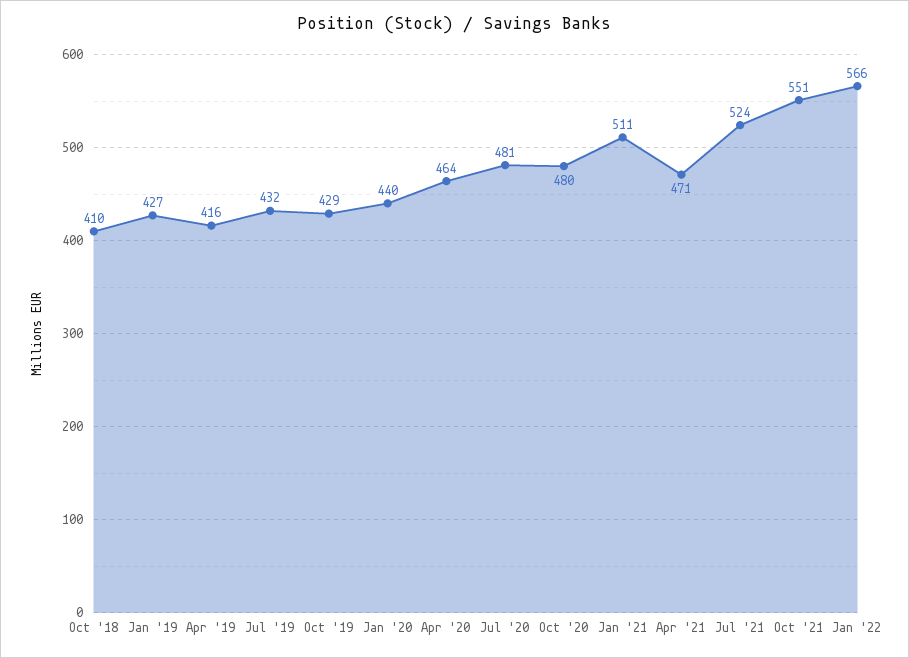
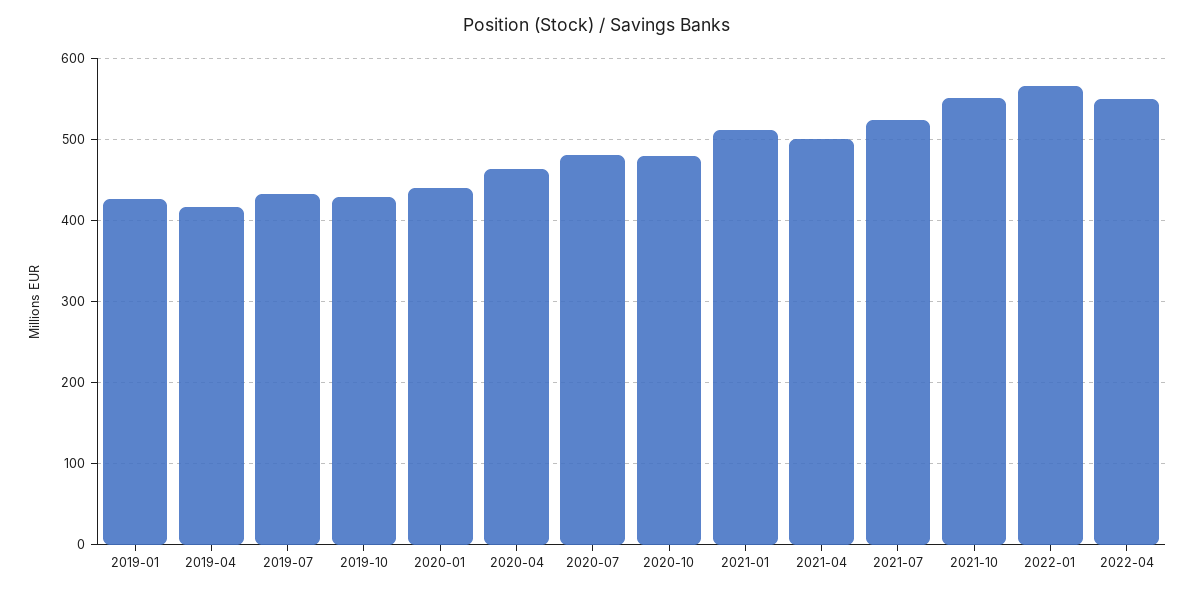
Oct '18: 410 -> none
Apr '21: 471 -> 500
2022-04: none -> 550

